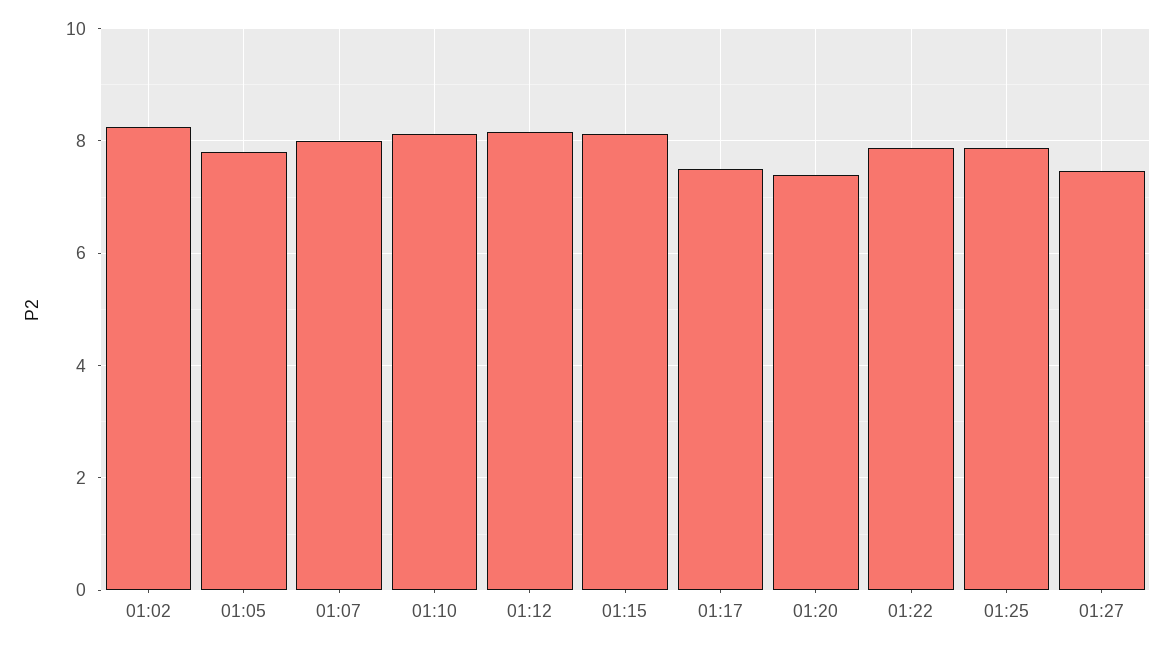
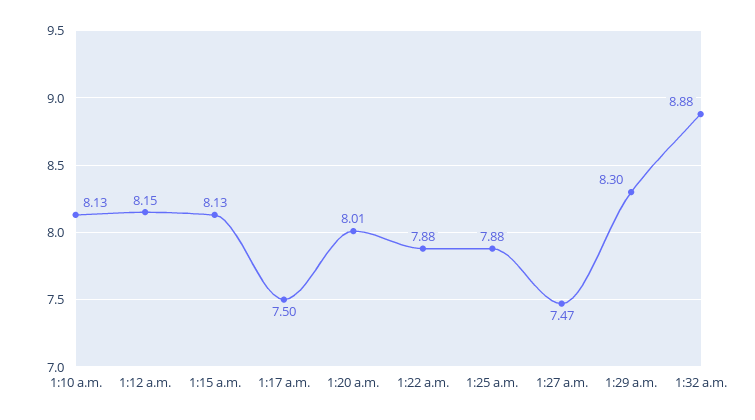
01:02: 8.2 -> none
01:05: 7.8 -> none
01:07: 8 -> none
01:20: 7.4 -> 8.01
1:29 a.m.: none -> 8.3
1:32 a.m.: none -> 8.88

